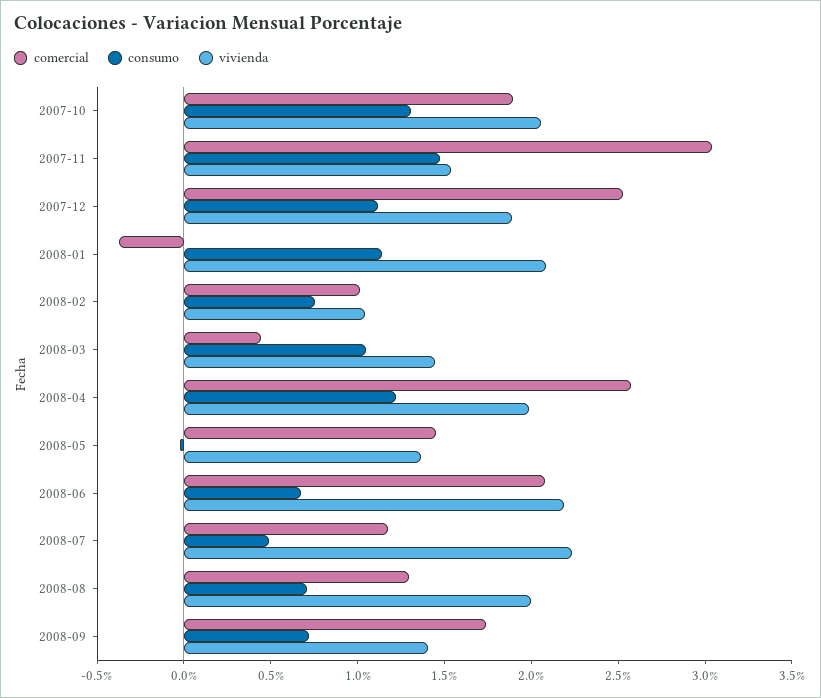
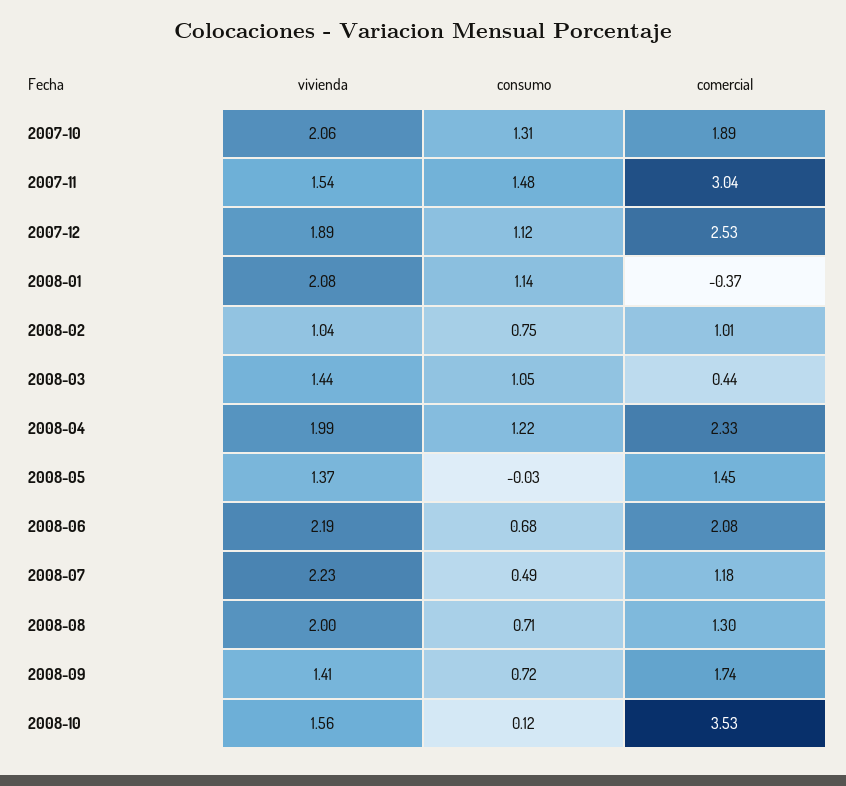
comercial, 2008-04: 2.6 -> 2.33
vivienda, 2008-10: none -> 1.56
consumo, 2008-10: none -> 0.12
comercial, 2008-10: none -> 3.53

